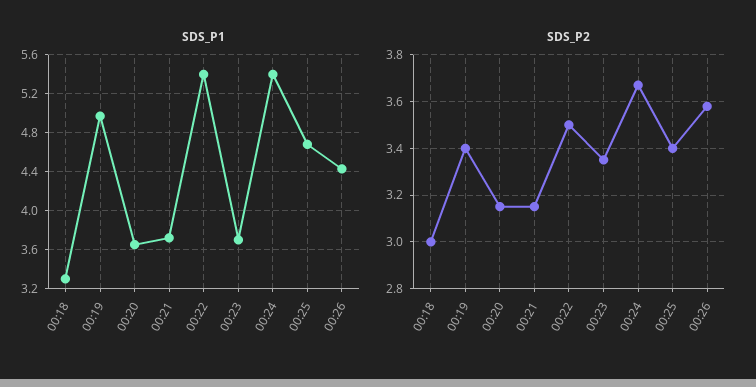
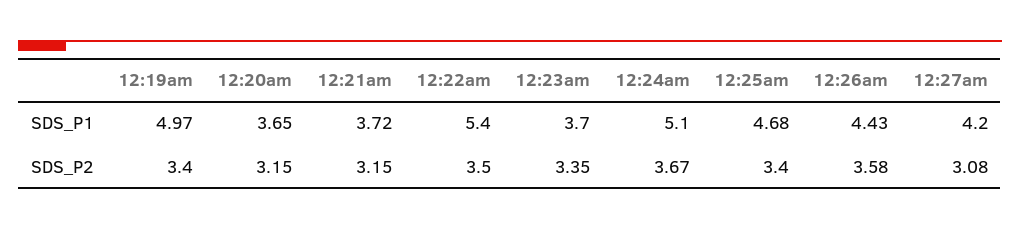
SDS_P1, 00:18: 3.3 -> none
SDS_P1, 00:24: 5.4 -> 5.1
SDS_P2, 00:18: 3 -> none
SDS_P1, 12:27am: none -> 4.2
SDS_P2, 12:27am: none -> 3.08

